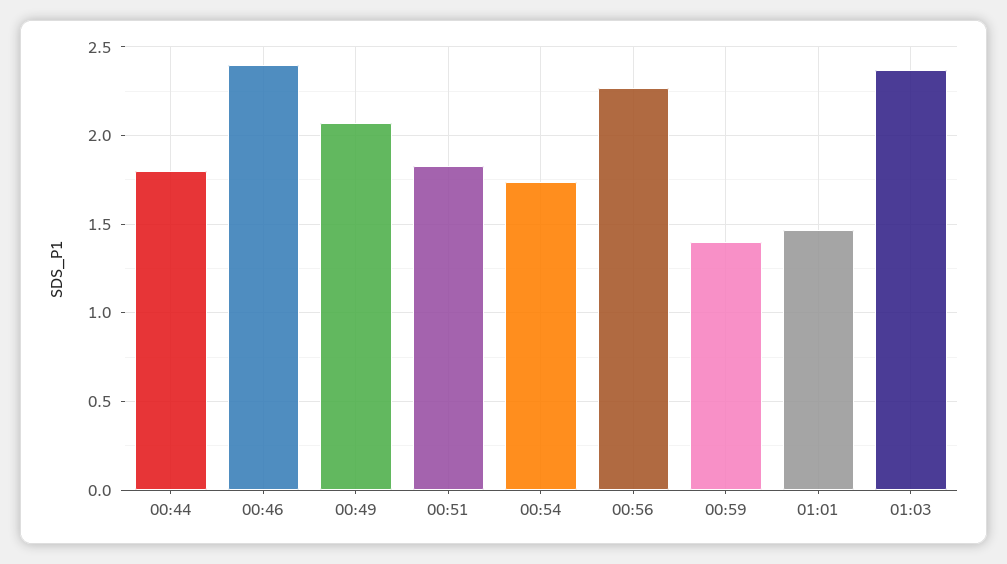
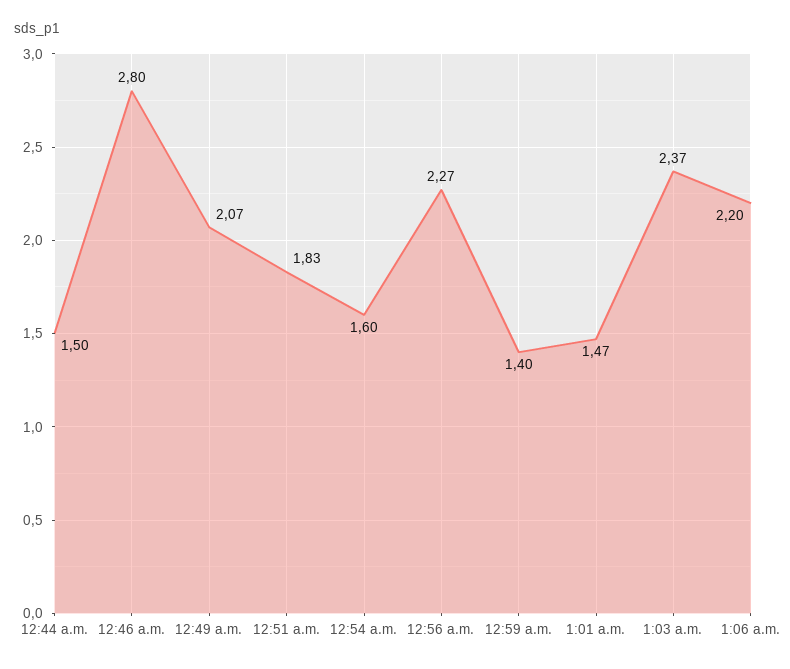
00:44: 1.8 -> 1.5
00:46: 2.4 -> 2.8
00:54: 1.75 -> 1.6
1:06 a.m.: none -> 2.2

